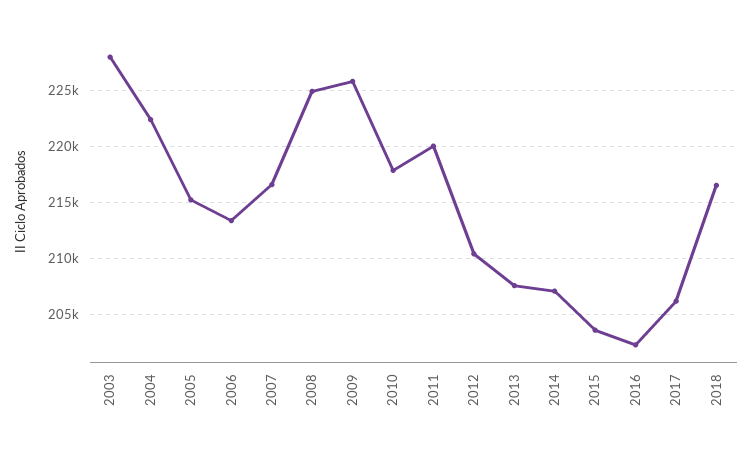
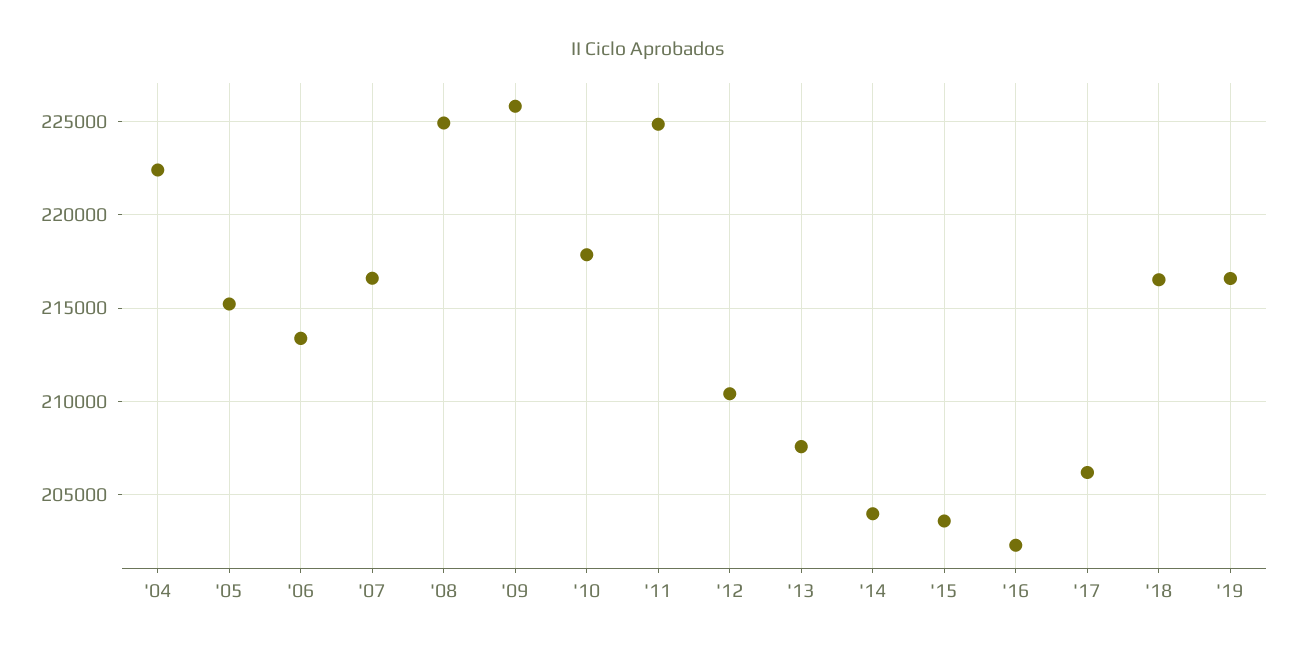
2003: 228000 -> none
2011: 220000 -> 225000
2014: 207000 -> 204000
'19: none -> 216500

